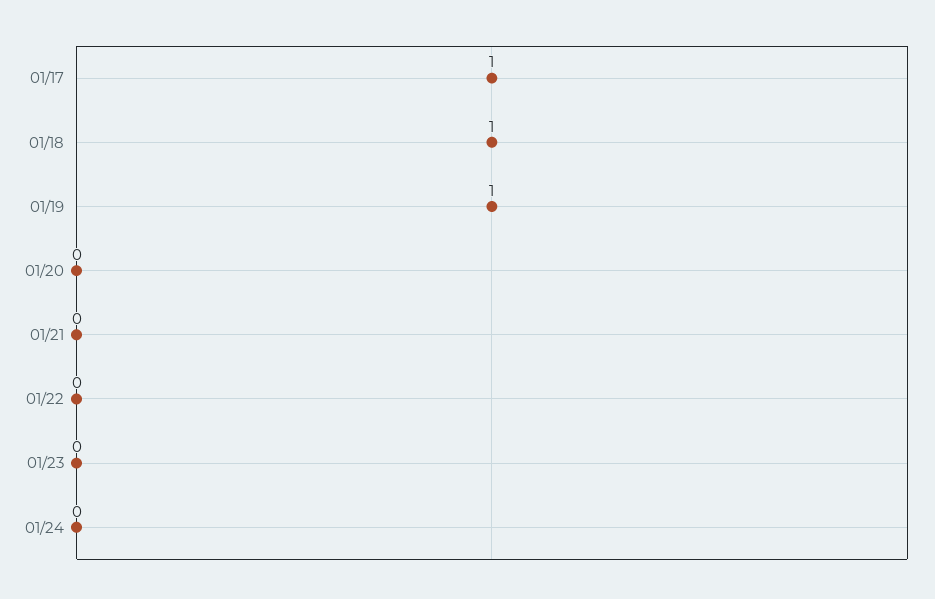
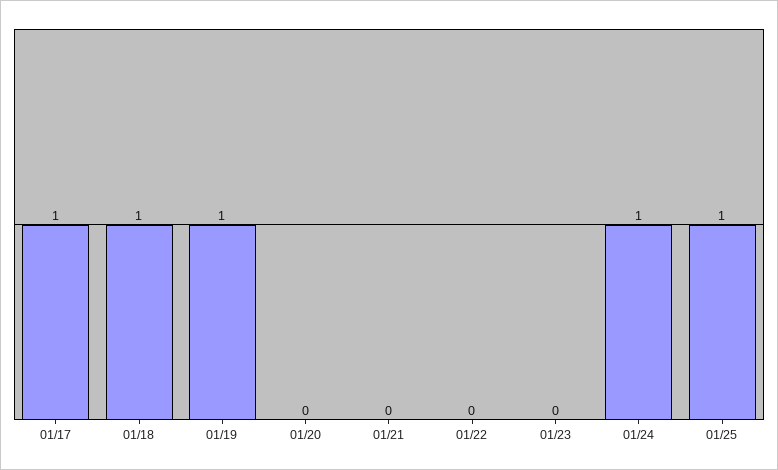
01/24: 0 -> 1
01/25: none -> 1

